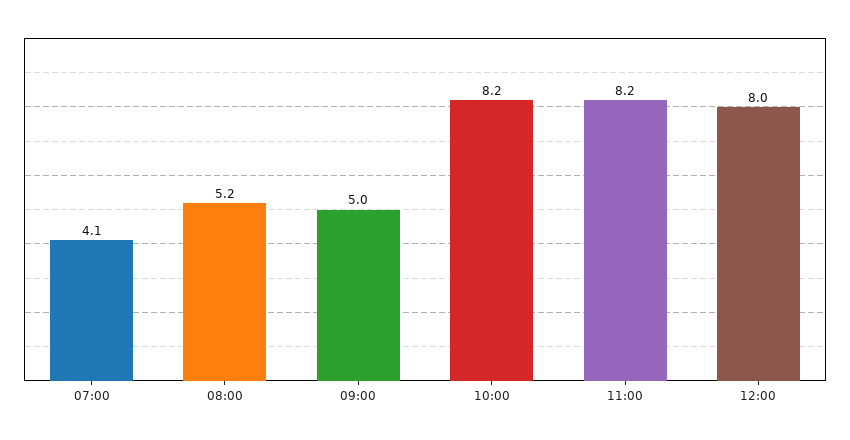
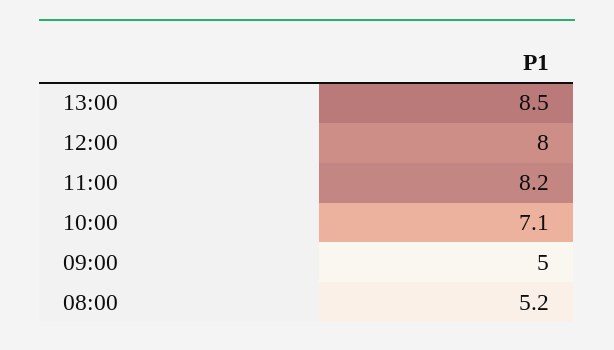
07:00: 4.1 -> none
10:00: 8.2 -> 7.1
13:00: none -> 8.5

